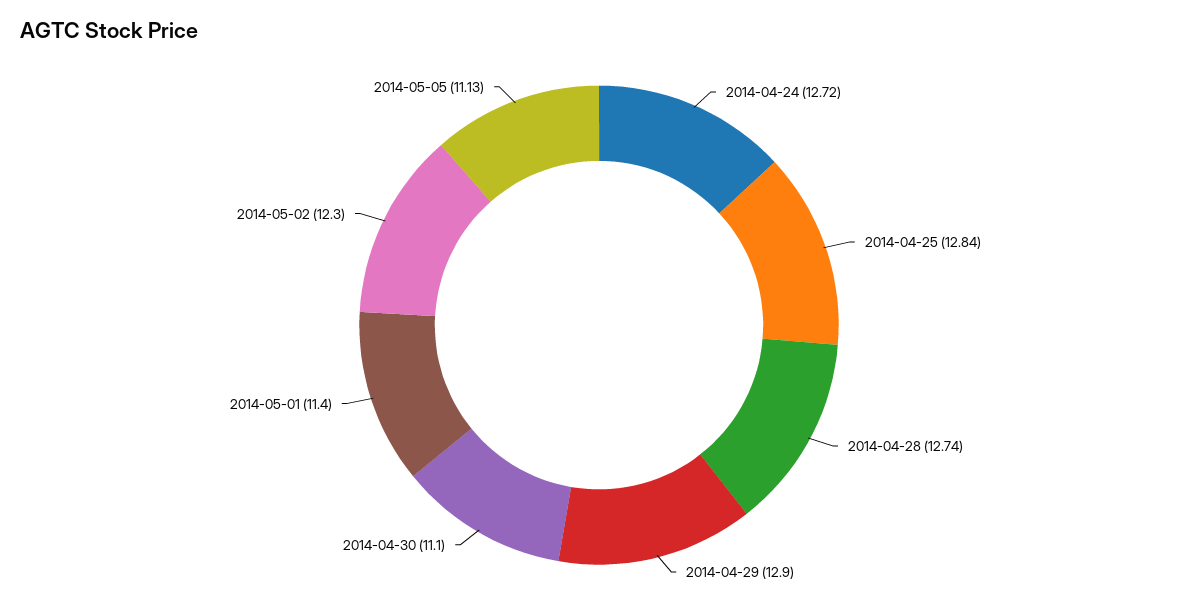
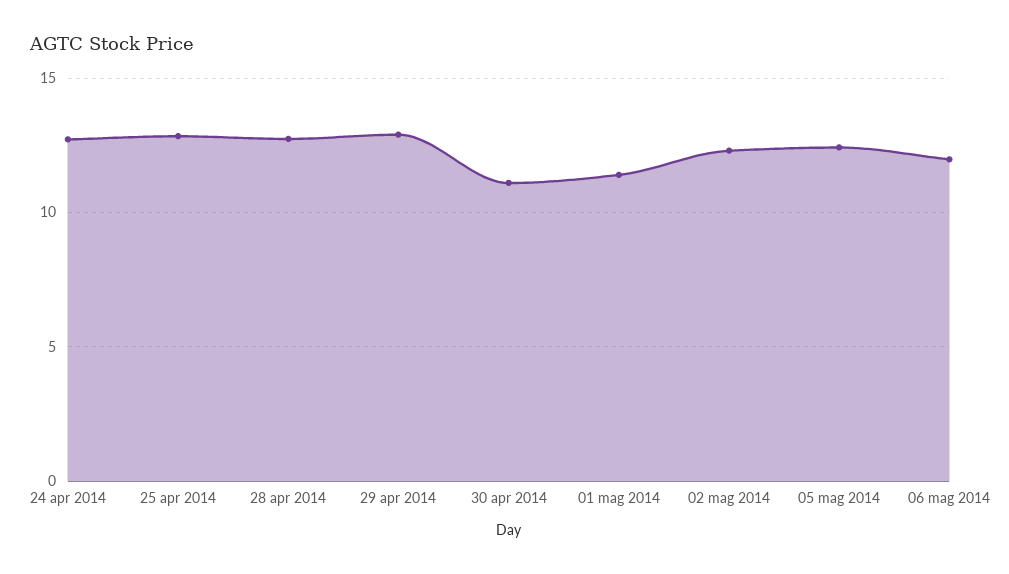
2014-05-05: 11.13 -> 12.5
06 mag 2014: none -> 12

